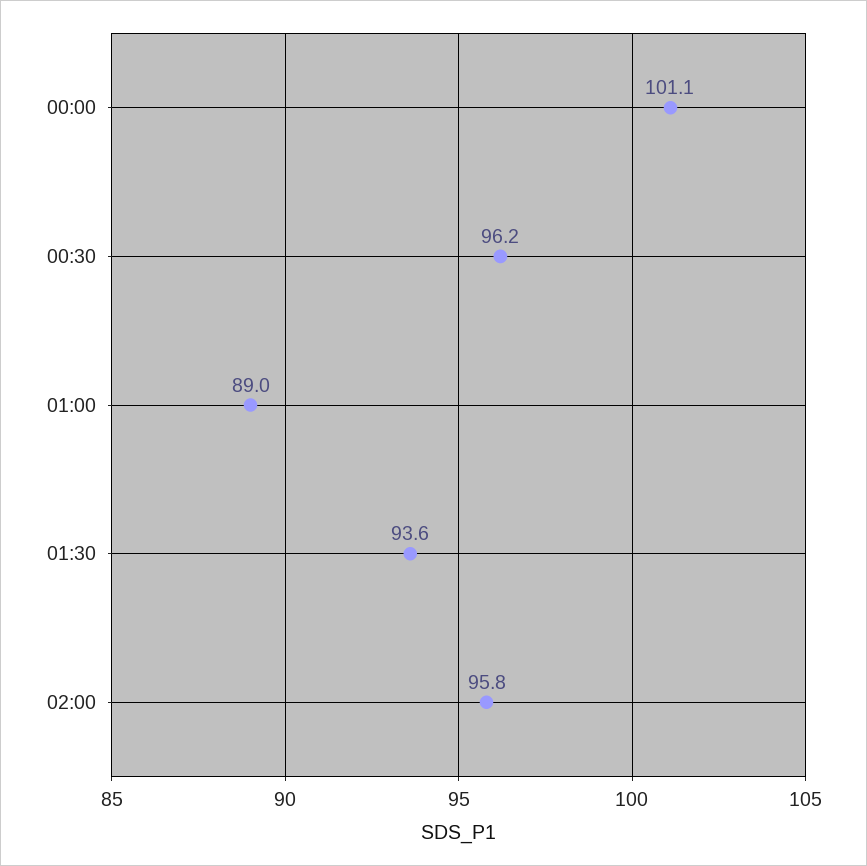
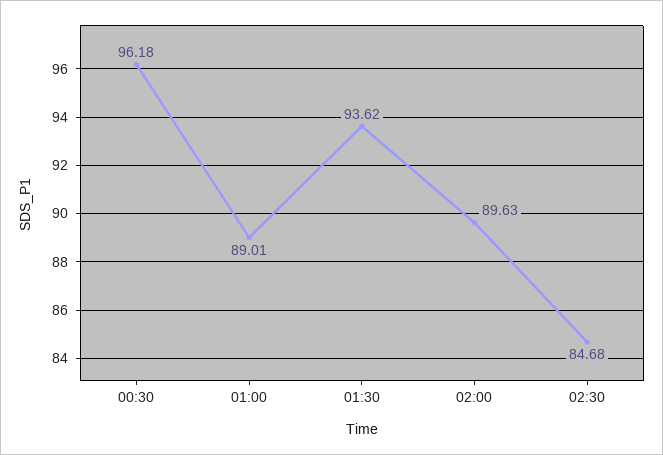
00:00: 101.1 -> none
02:00: 95.8 -> 89.63
02:30: none -> 84.68

